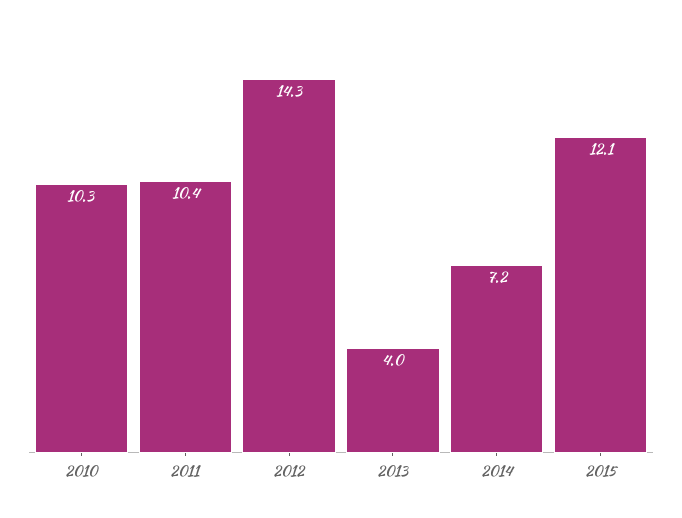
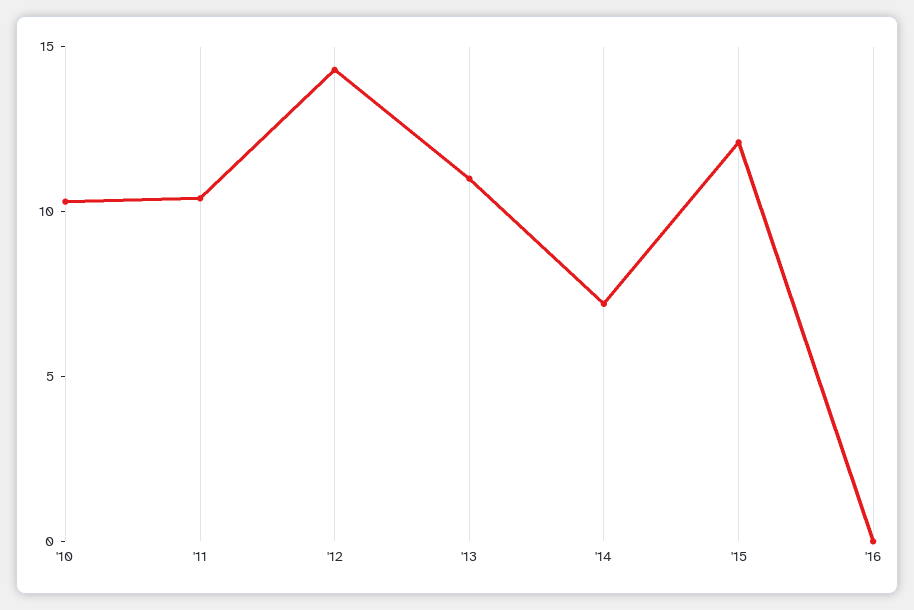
2013: 4 -> 11
'16: none -> 0

